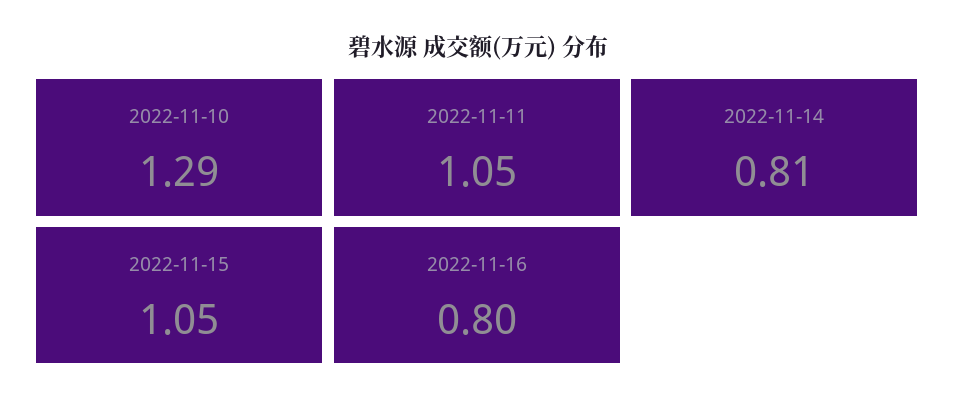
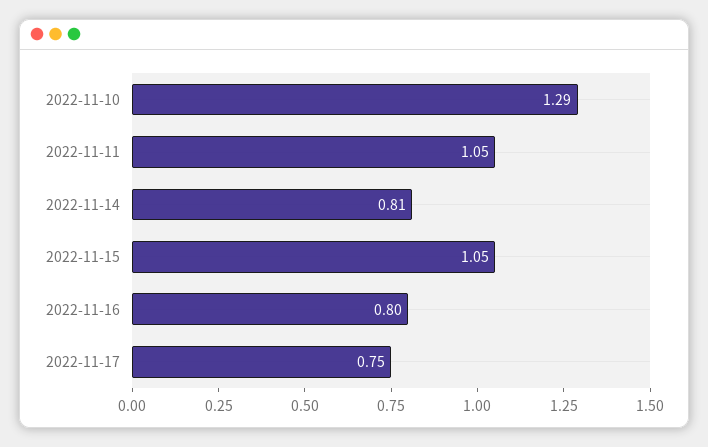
2022-11-17: none -> 0.75

